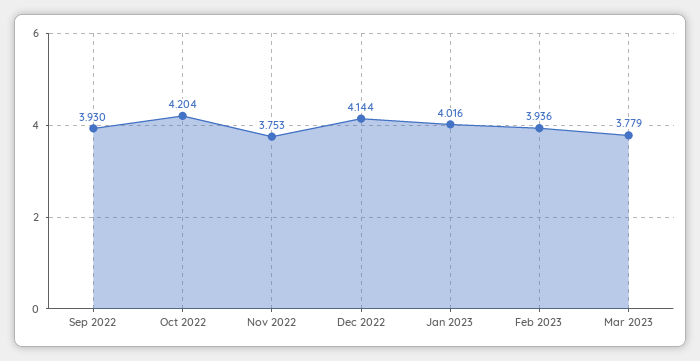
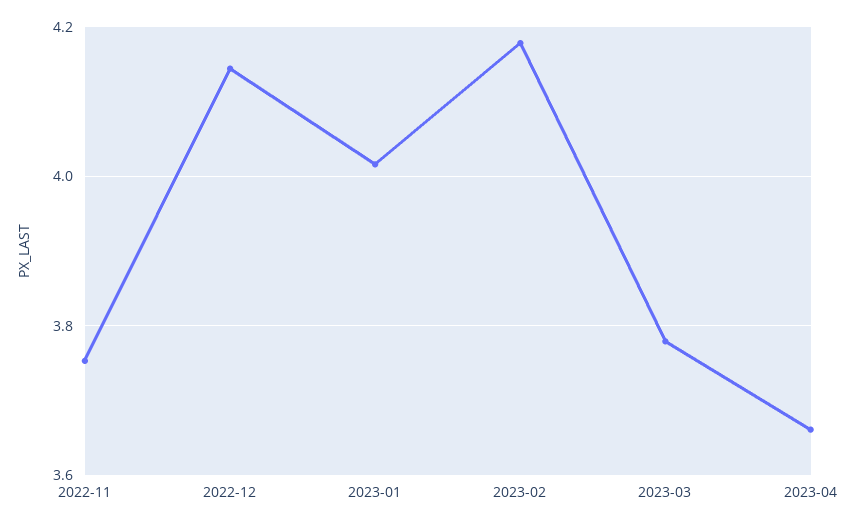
Sep 2022: 3.93 -> none
Oct 2022: 4.204 -> none
Feb 2023: 3.936 -> 4.18
2023-04: none -> 3.66

